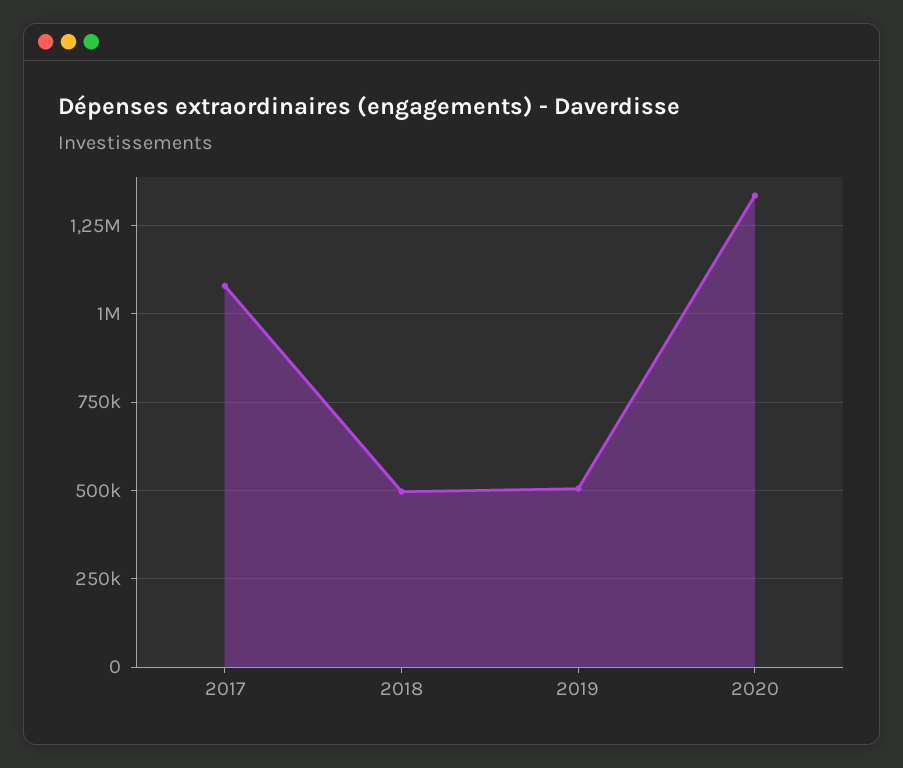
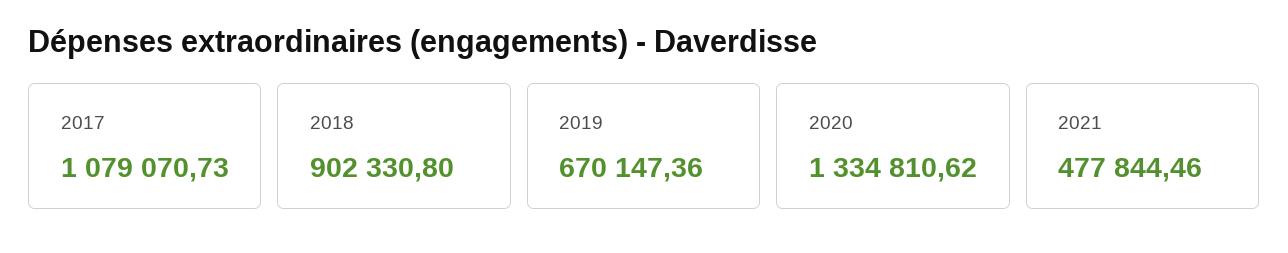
2018: 500000 -> 902330.8
2019: 500000 -> 670147.36
2021: none -> 477844.46

